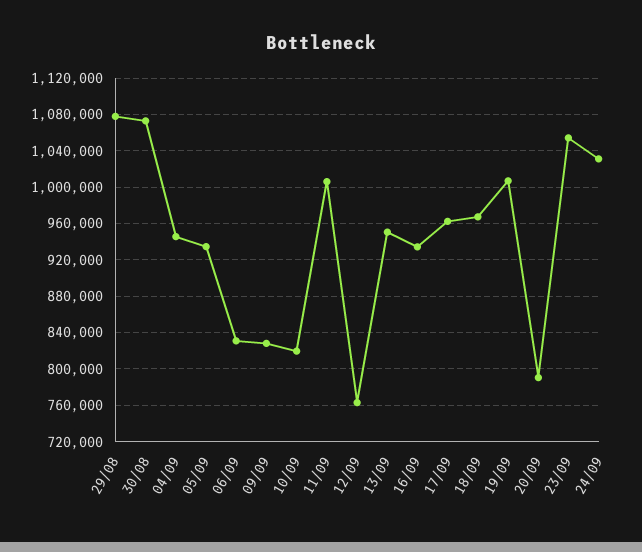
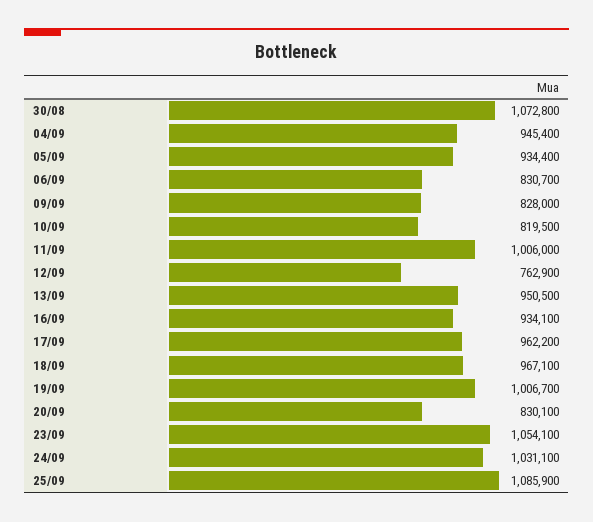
29/08: 1080000 -> none
20/09: 790000 -> 830100
25/09: none -> 1085900

